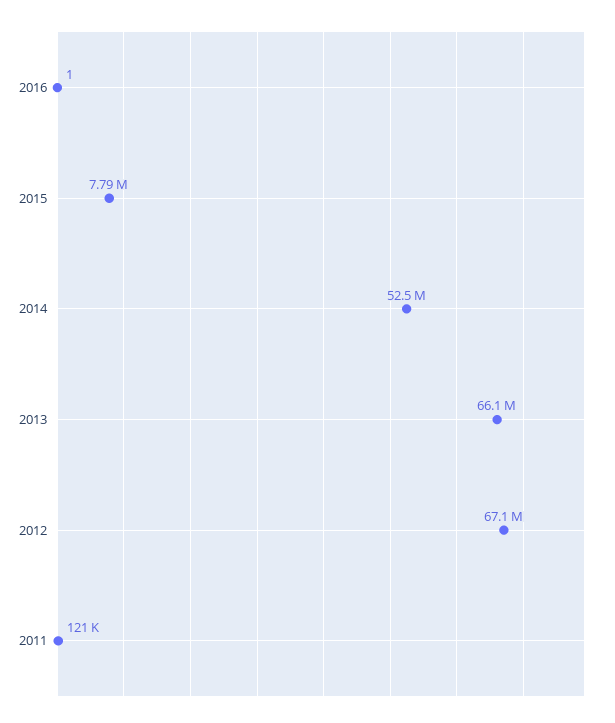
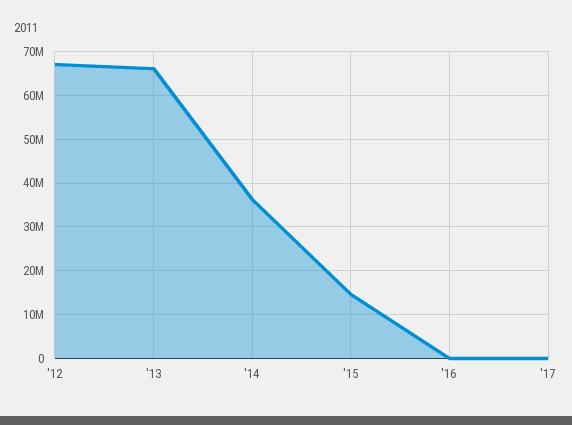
2015: 7790000 -> 14000000
2014: 52500000 -> 36000000
2011: 121000 -> none
'17: none -> 0

